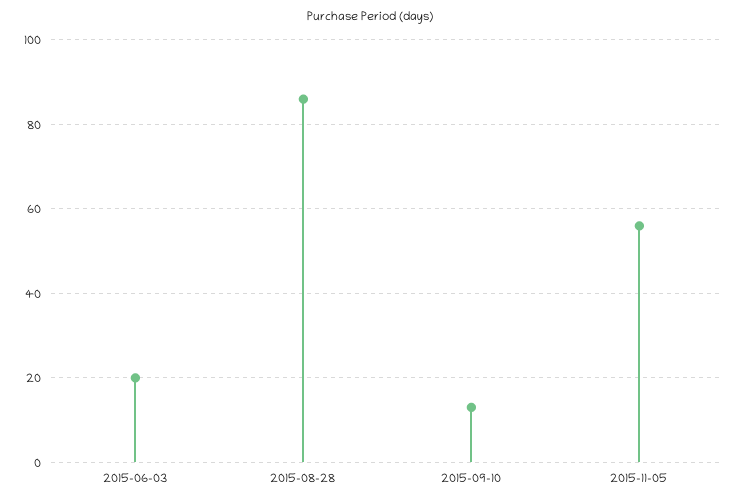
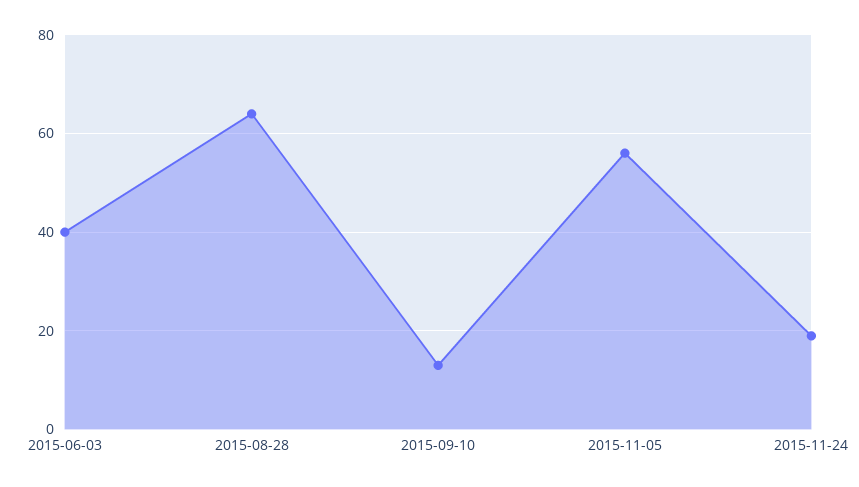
2015-06-03: 20 -> 40
2015-08-28: 85 -> 65
2015-11-24: none -> 20

